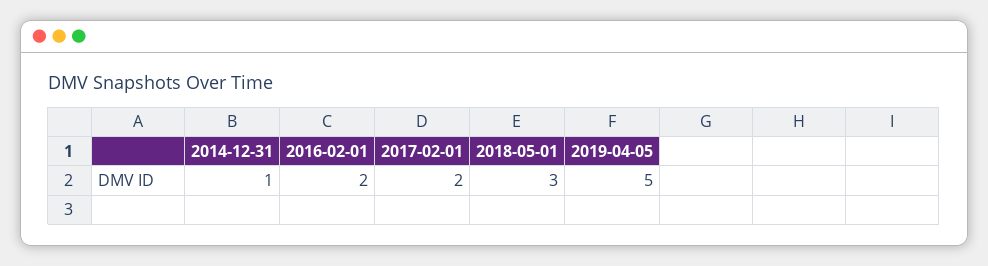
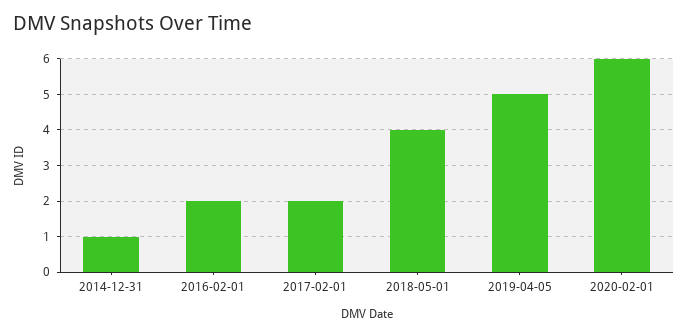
2018-05-01: 3 -> 4
2020-02-01: none -> 6

